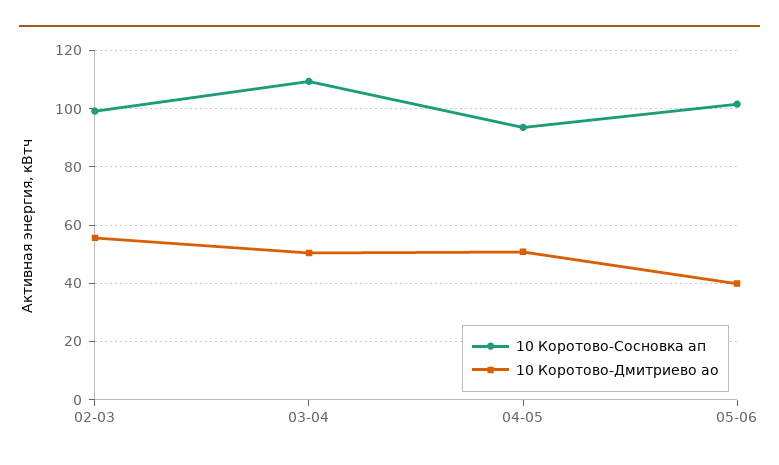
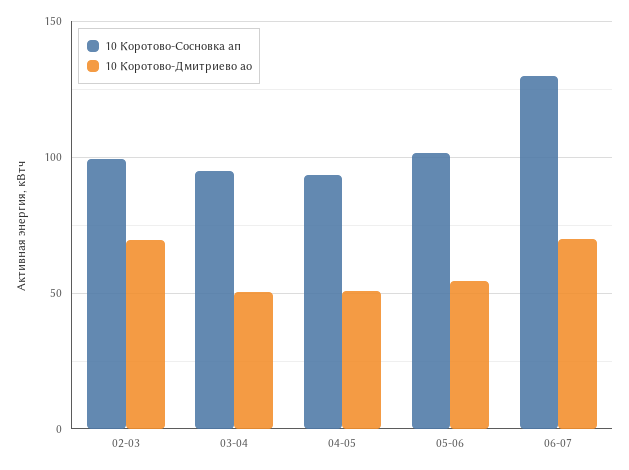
10 Коротово-Дмитриево ао, 02-03: 55 -> 70
10 Коротово-Сосновка ап, 03-04: 110 -> 95
10 Коротово-Дмитриево ао, 05-06: 40 -> 55
10 Коротово-Сосновка ап, 06-07: none -> 130
10 Коротово-Дмитриево ао, 06-07: none -> 70

